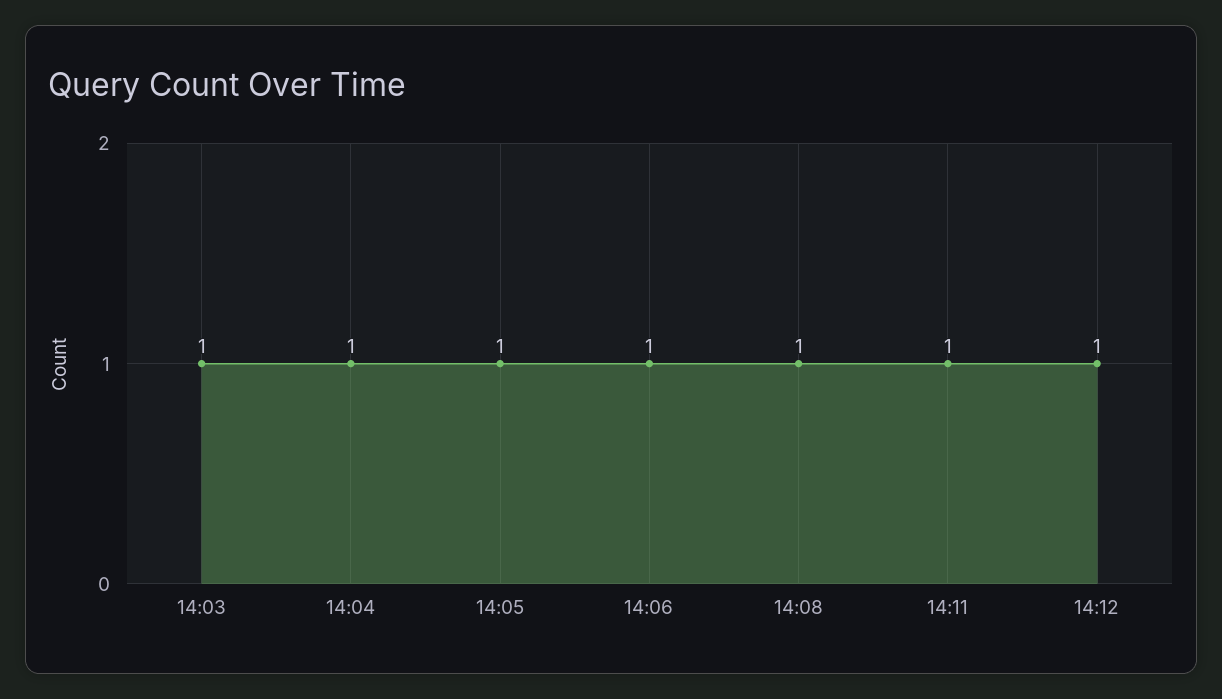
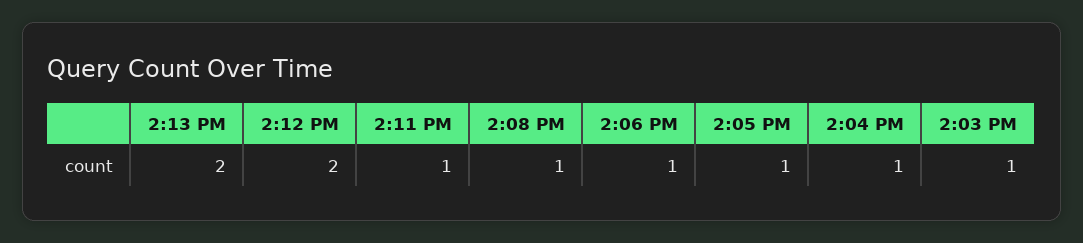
14:12: 1 -> 2
2:13 PM: none -> 2

